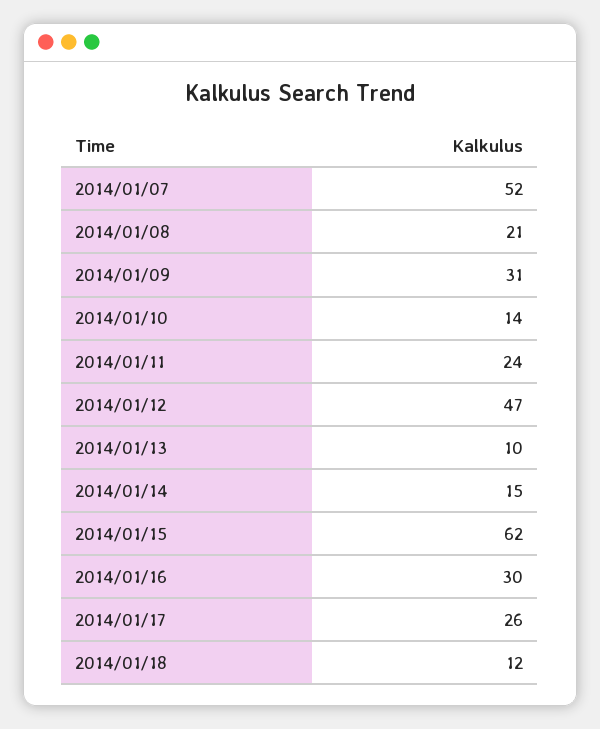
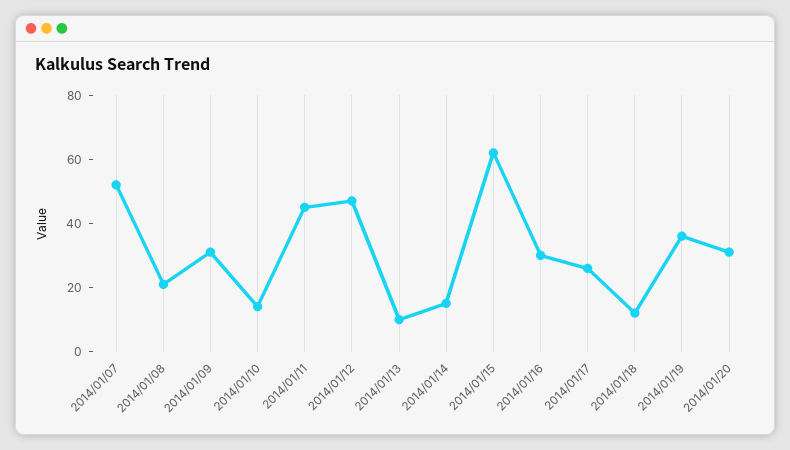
2014/01/11: 24 -> 45
2014/01/19: none -> 35
2014/01/20: none -> 30

